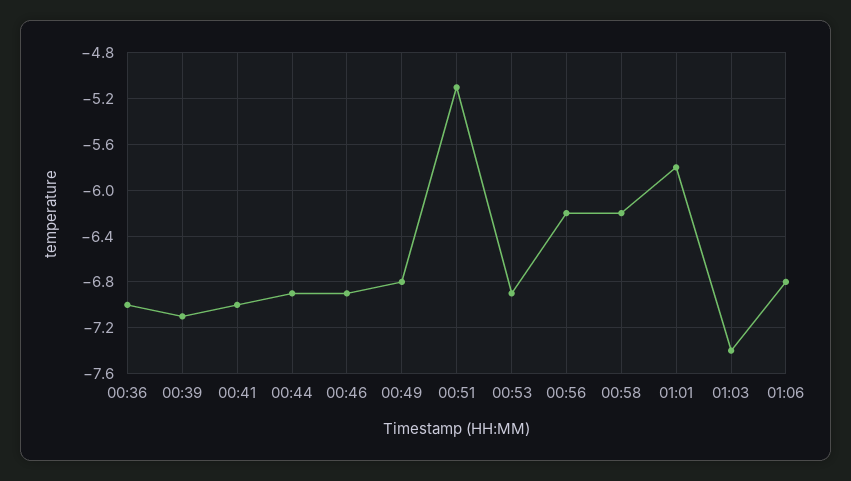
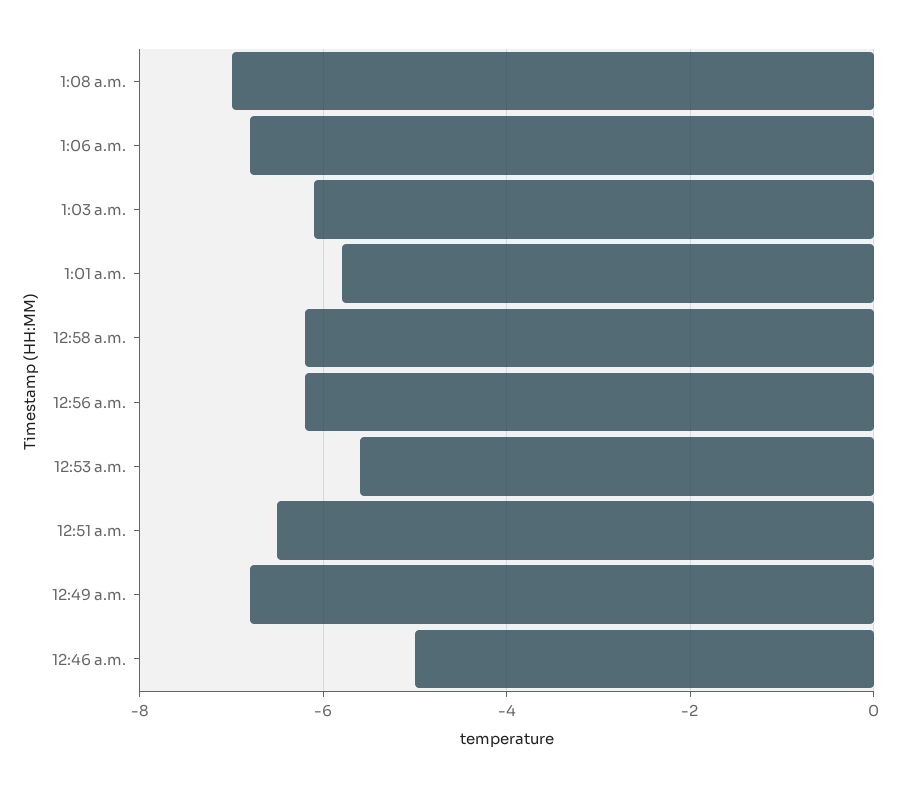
00:36: -7 -> none
00:39: -7.1 -> none
00:41: -7 -> none
00:44: -6.9 -> none
00:46: -6.9 -> -5
00:51: -5.1 -> -6.5
00:53: -6.9 -> -5.5
01:03: -7.4 -> -6
1:08 a.m.: none -> -7

